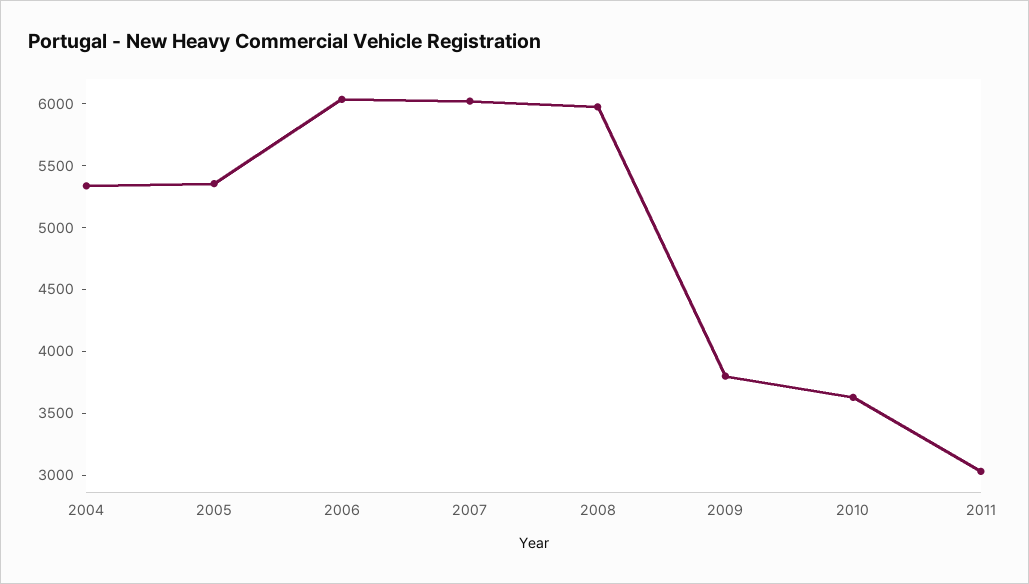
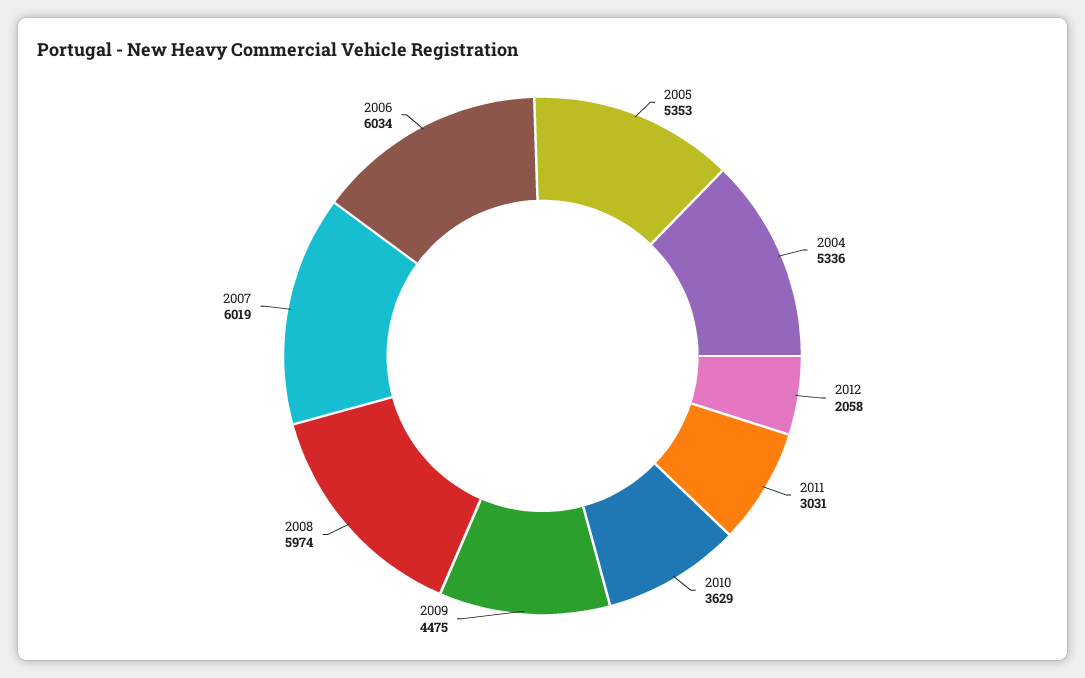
2009: 3800 -> 4475
2012: none -> 2058

